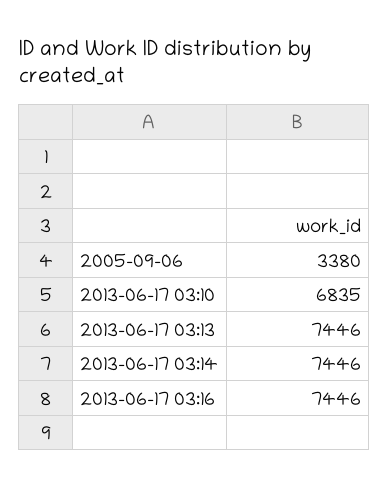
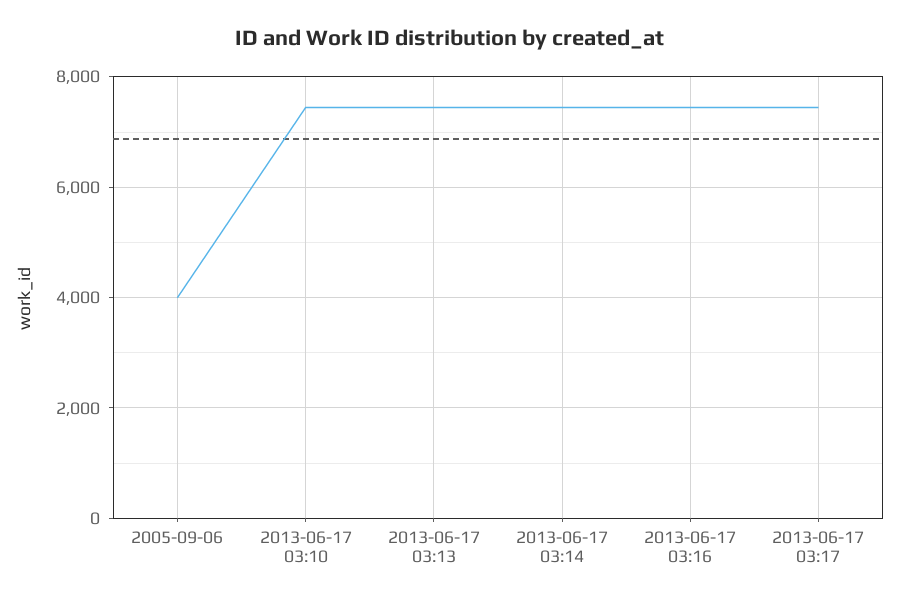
2005-09-06: 3380 -> 4000
2013-06-17 03:10: 6835 -> 7400
2013-06-17 03:17: none -> 7400

